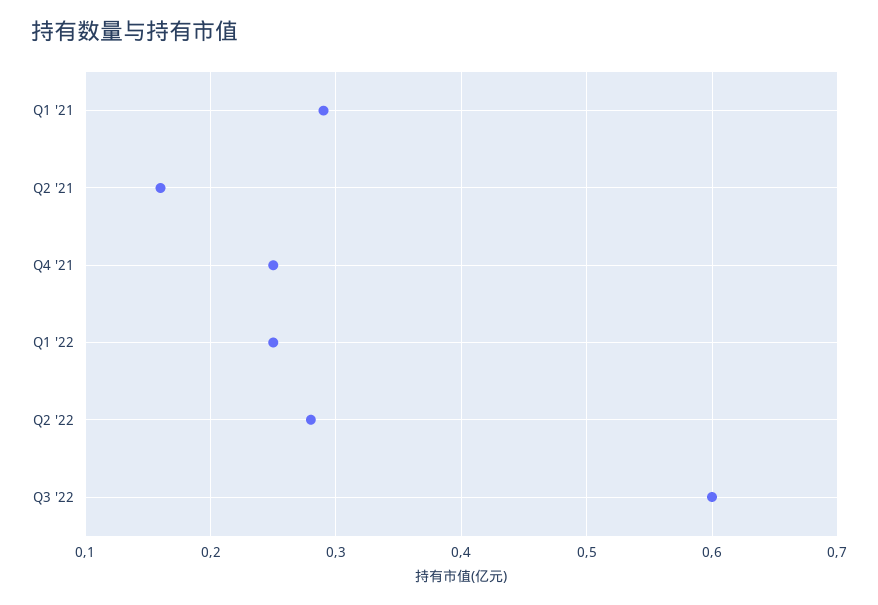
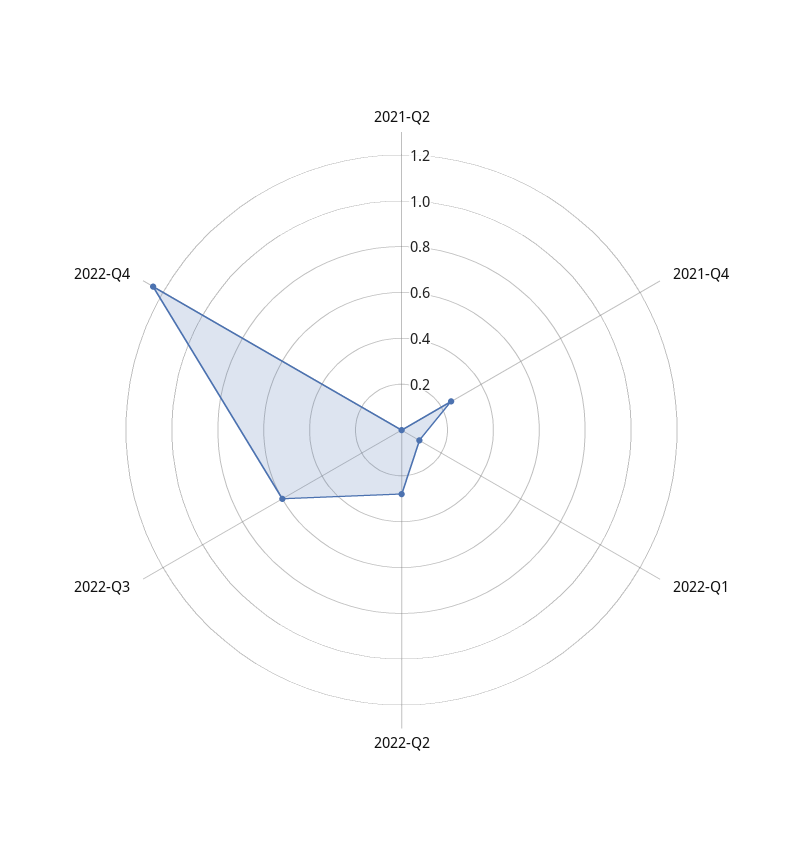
Q1 '21: 0.29 -> none
Q2 '21: 0.16 -> 0
Q1 '22: 0.25 -> 0.1
2022-Q4: none -> 1.25

